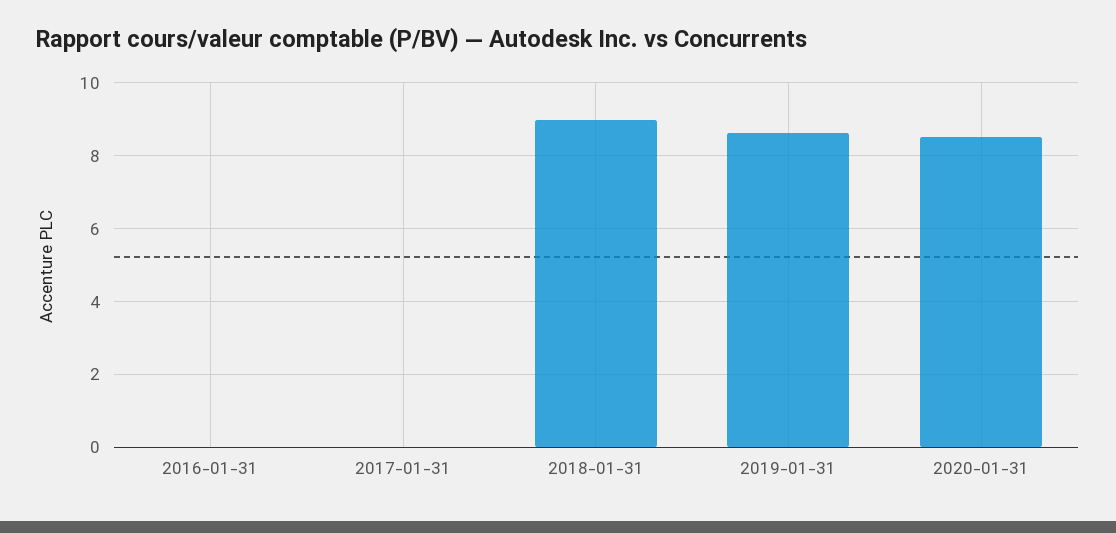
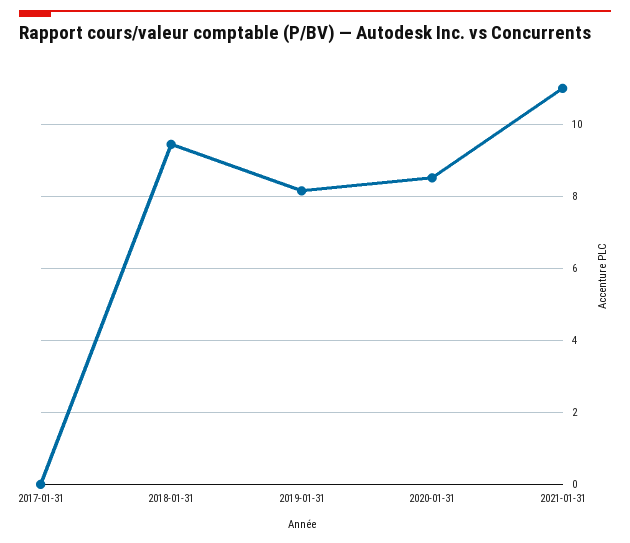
2016-01-31: 0 -> none
2018-01-31: 9 -> 9.4
2019-01-31: 8.6 -> 8.2
2021-01-31: none -> 11

